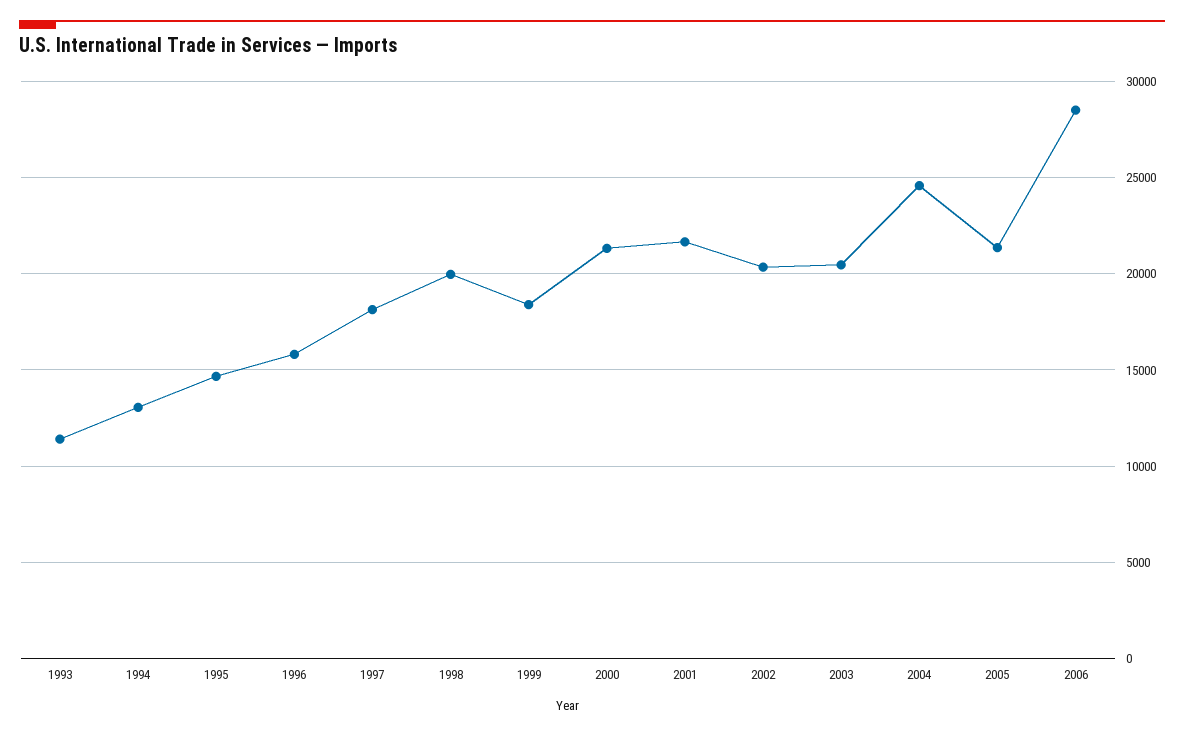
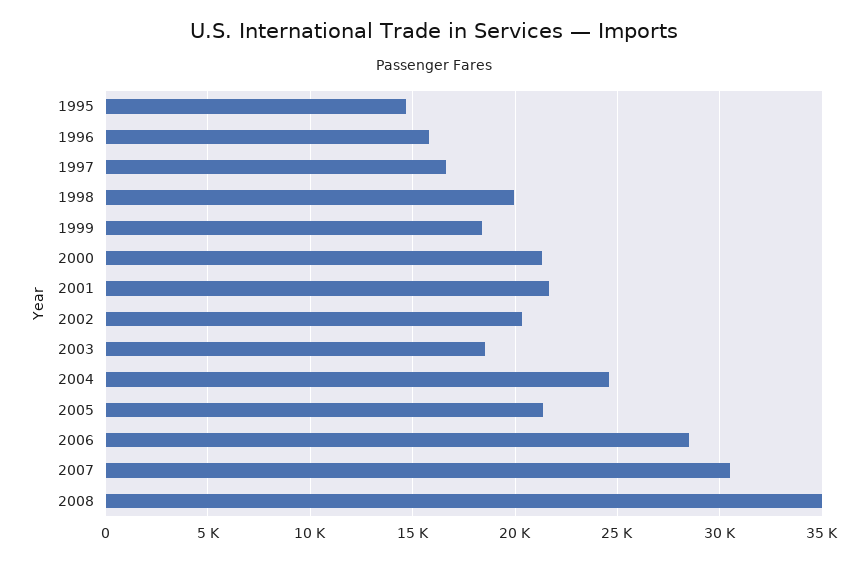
1993: 11500 -> none
1994: 13000 -> none
1997: 18000 -> 16500
2003: 20500 -> 18500
2007: none -> 30500
2008: none -> 35000

